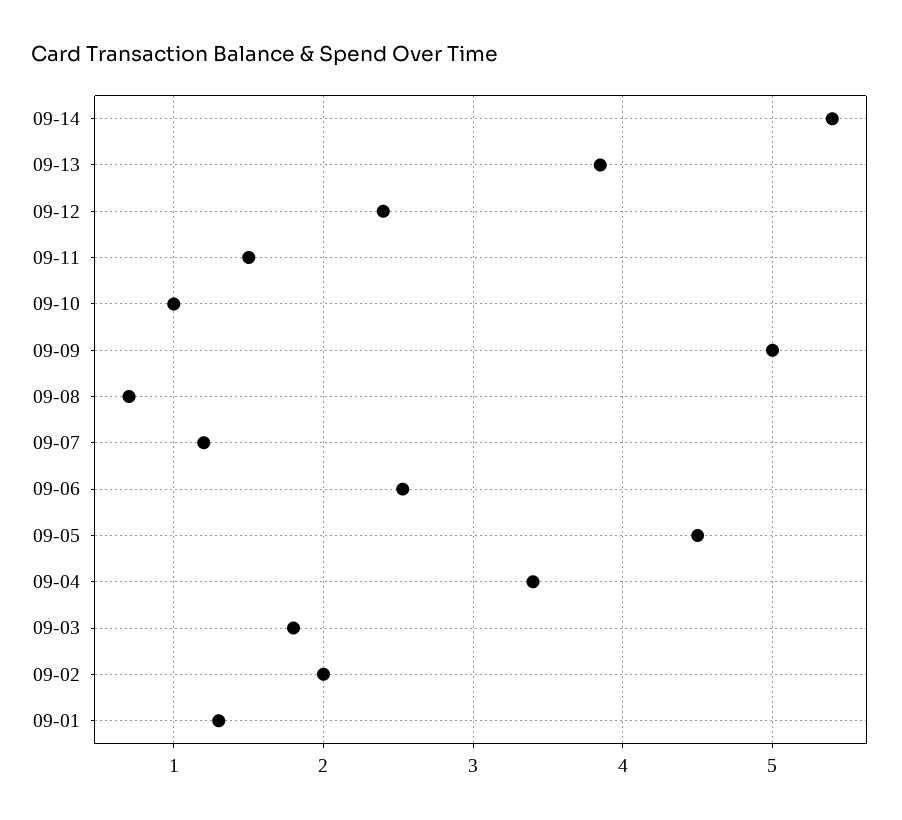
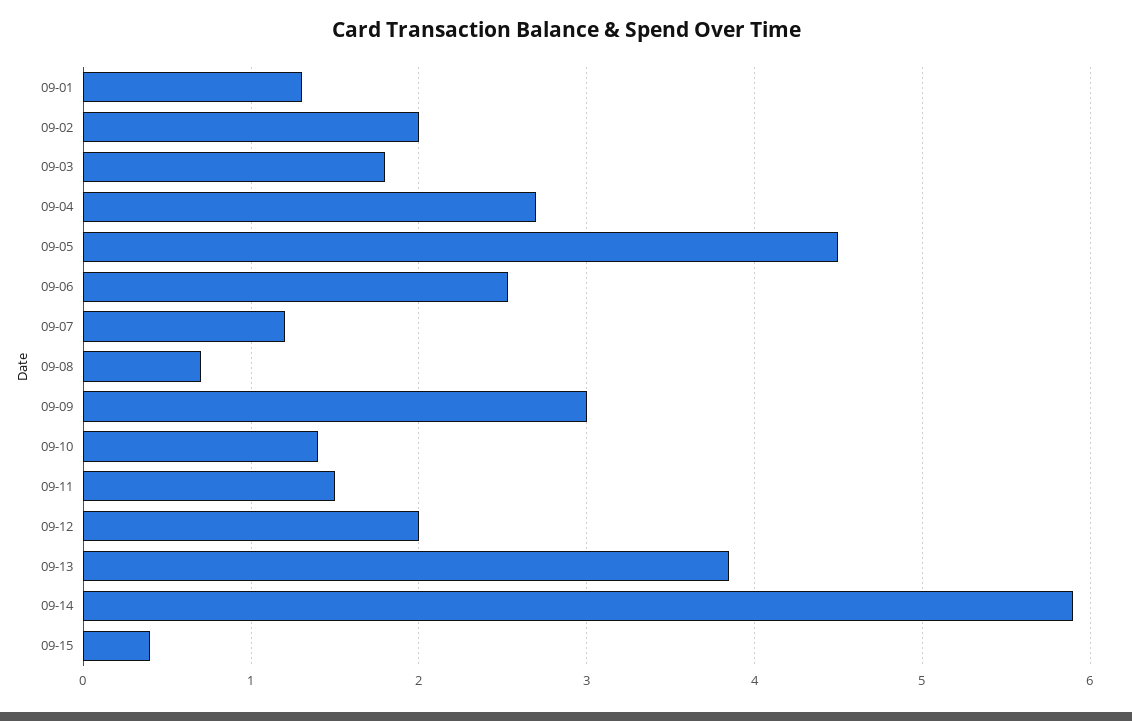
09-14: 5.4 -> 5.9
09-12: 2.4 -> 2
09-10: 1 -> 1.4
09-09: 5 -> 3
09-04: 3.4 -> 2.7
09-15: none -> 0.4

